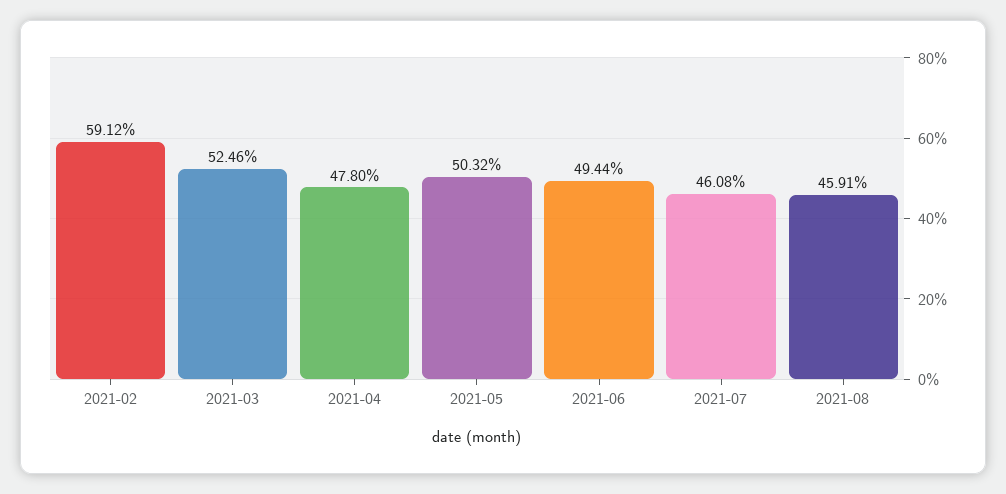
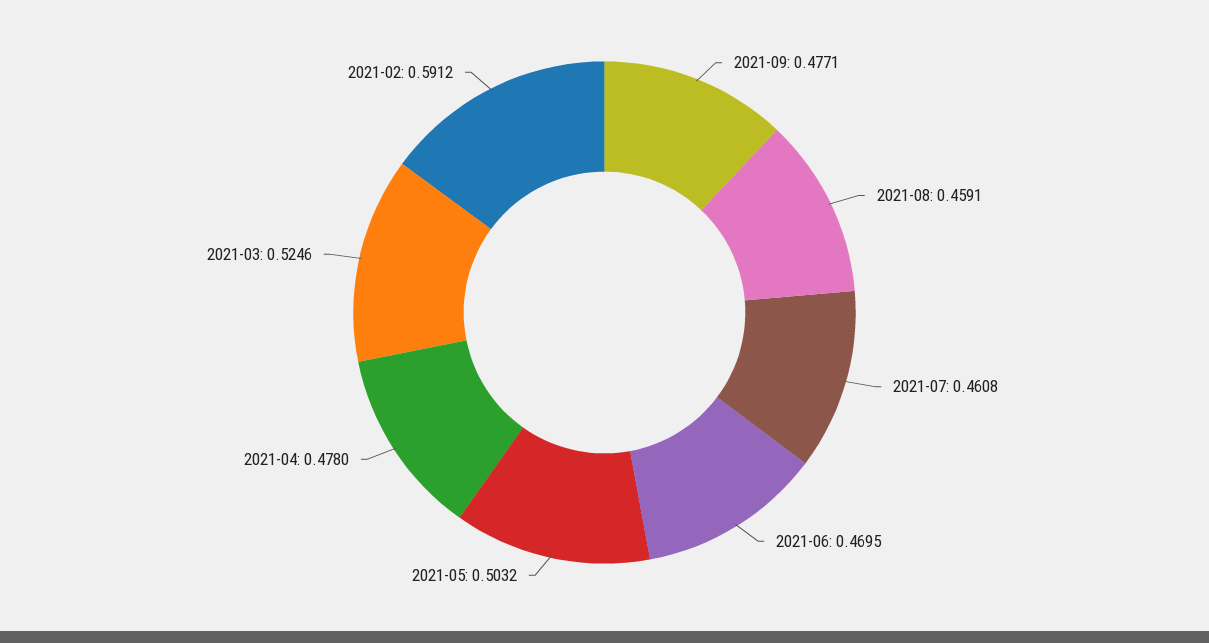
2021-06: 0.4944 -> 0.4695
2021-09: none -> 0.4771

